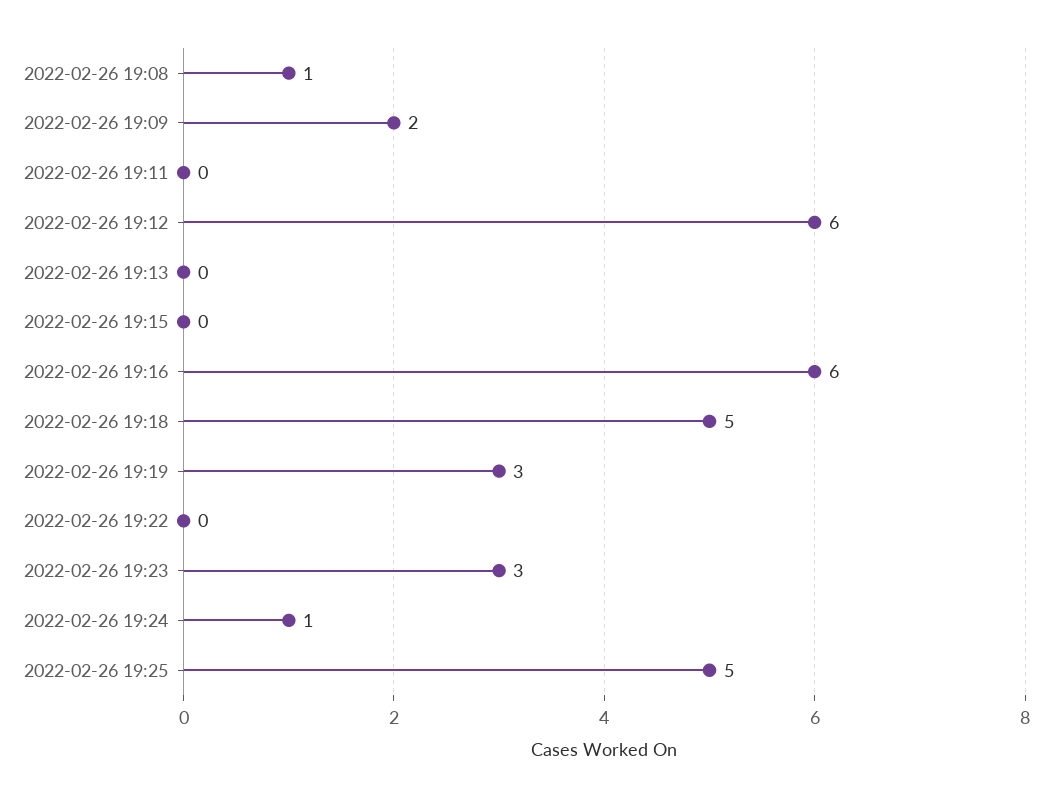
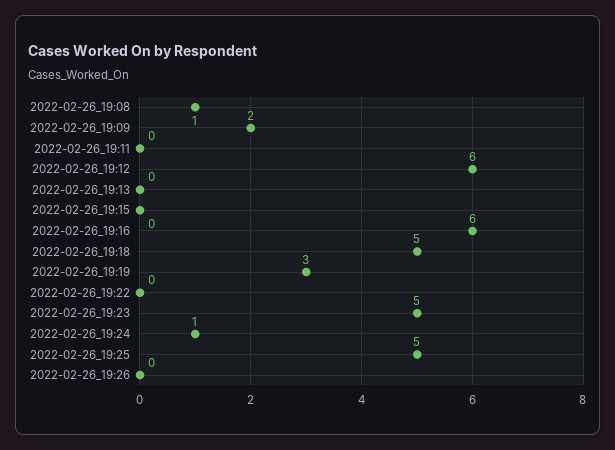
2022-02-26 19:23: 3 -> 5
2022-02-26_19:26: none -> 0

